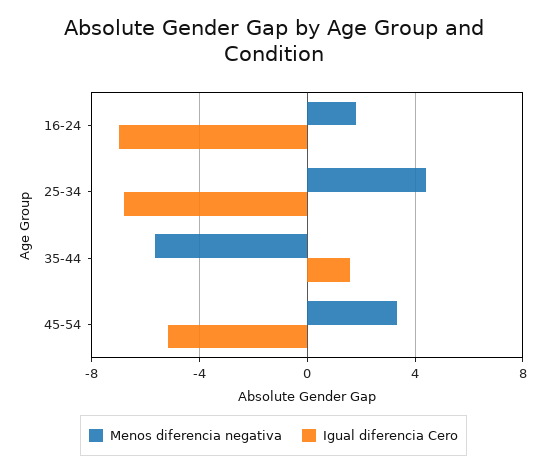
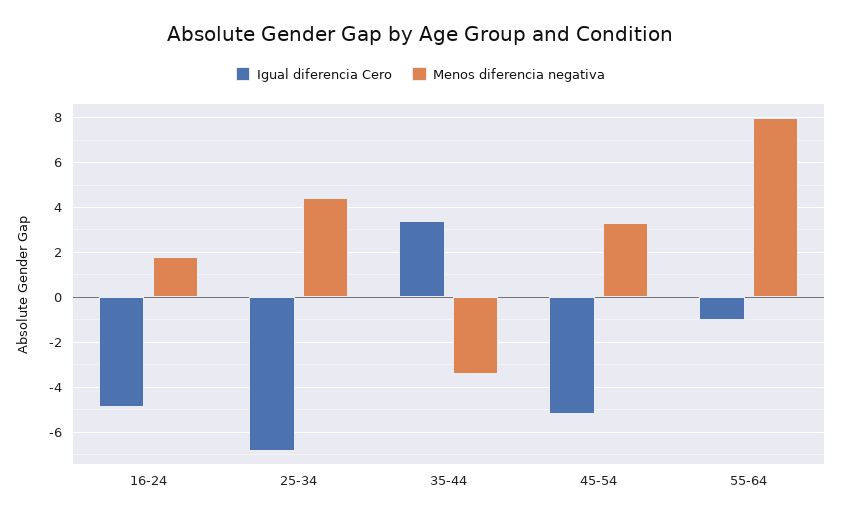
Igual diferencia Cero, 16-24: -7 -> -5
Menos diferencia negativa, 35-44: -5.5 -> -3.5
Igual diferencia Cero, 35-44: 1.5 -> 3.5
Igual diferencia Cero, 55-64: none -> -1
Menos diferencia negativa, 55-64: none -> 8

